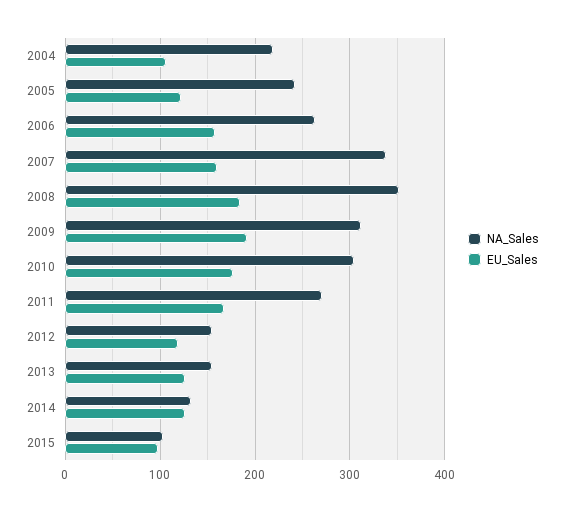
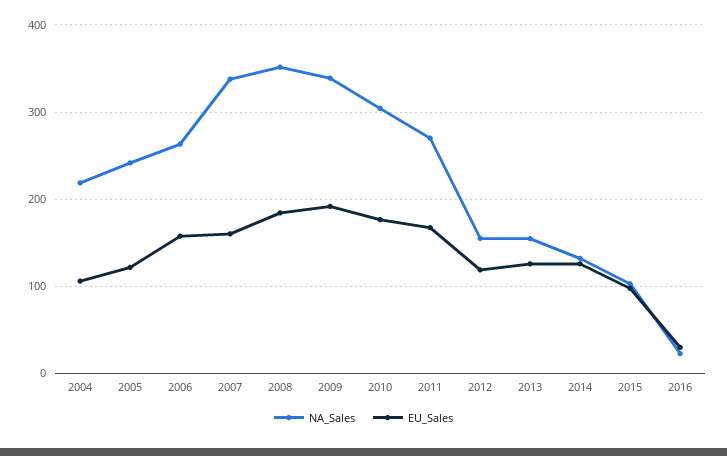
NA_Sales, 2009: 310 -> 340
NA_Sales, 2016: none -> 20
EU_Sales, 2016: none -> 30

